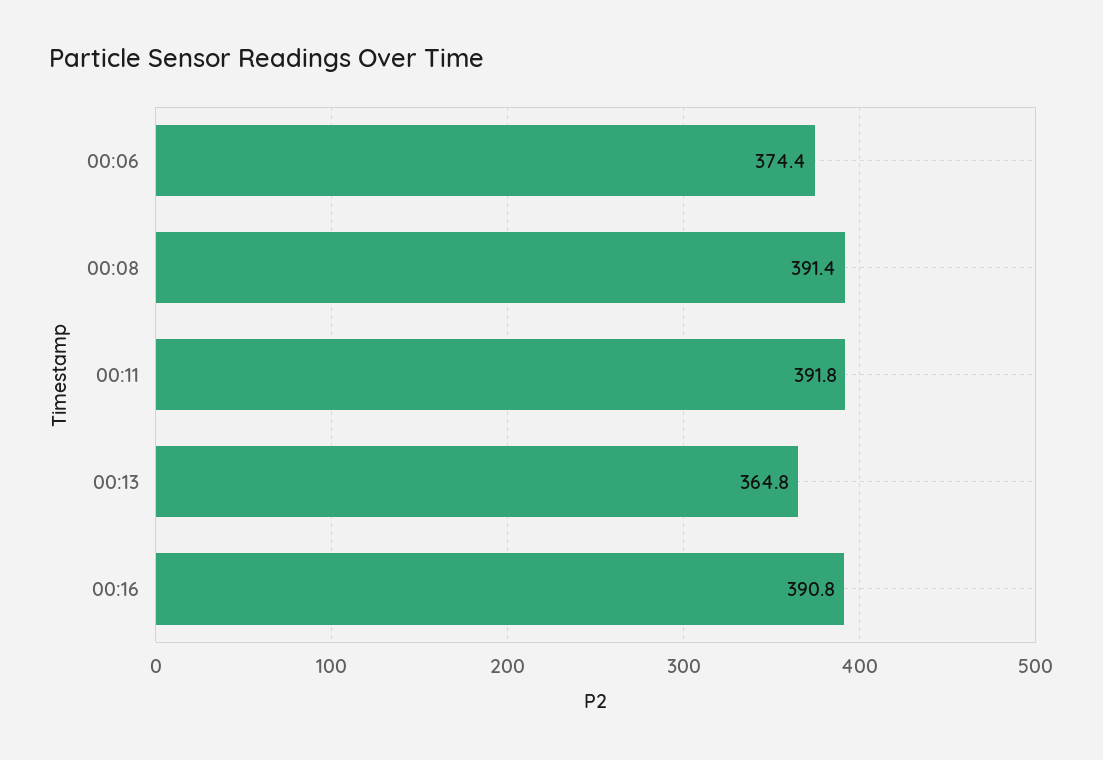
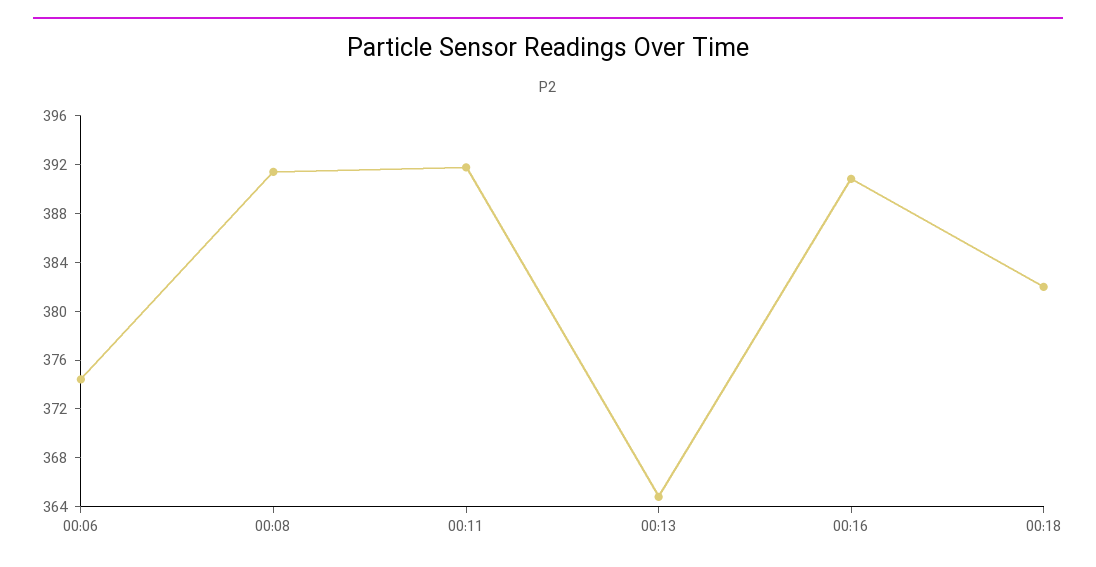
00:18: none -> 382

